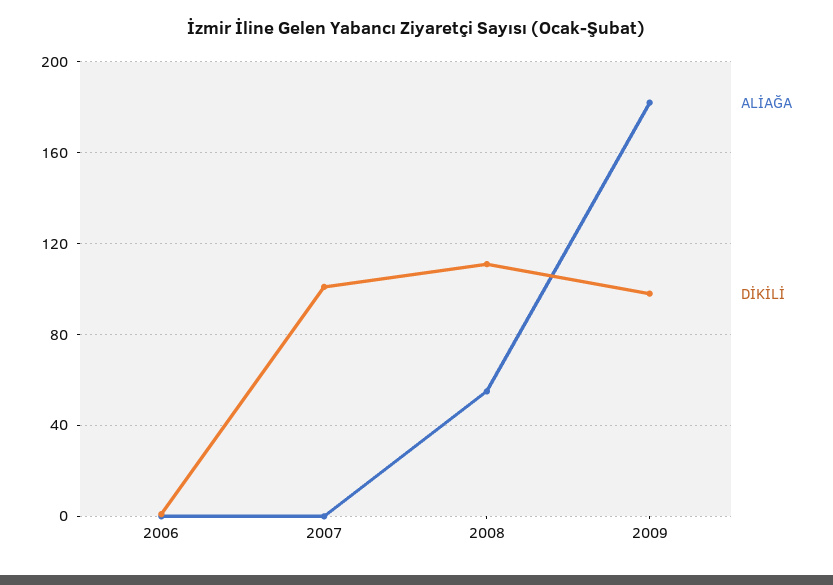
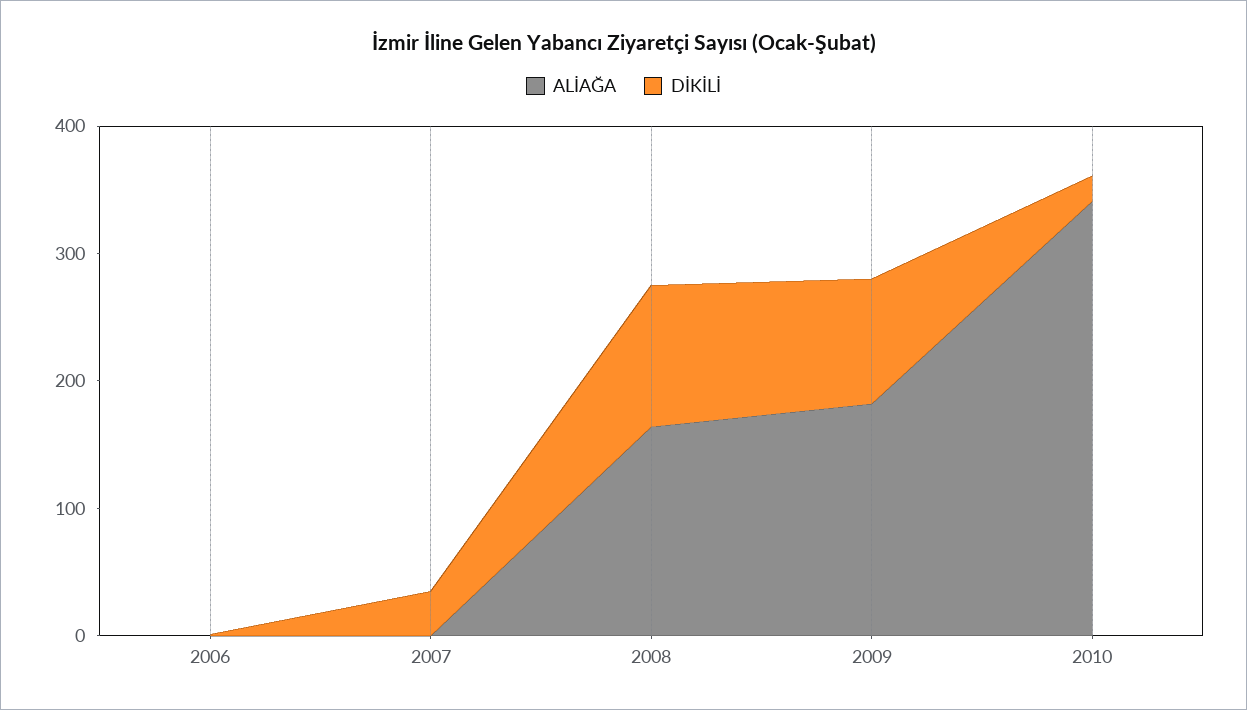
DİKİLİ, 2007: 100 -> 40
ALİAĞA, 2008: 55 -> 160
ALİAĞA, 2010: none -> 340
DİKİLİ, 2010: none -> 20

